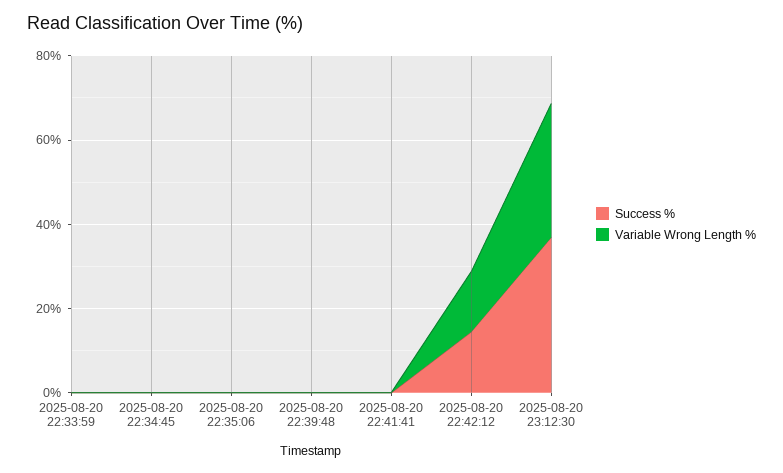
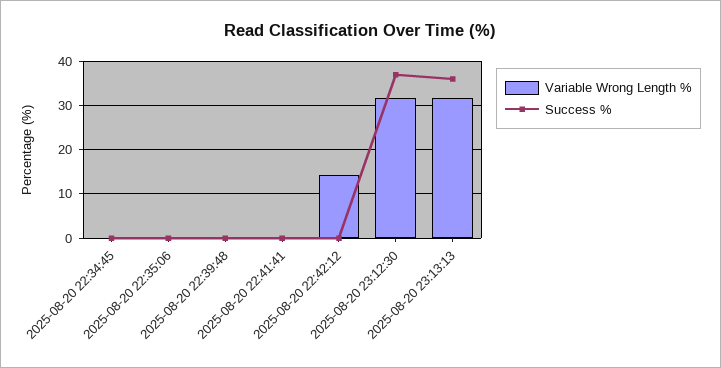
Success %, 2025-08-20 22:33:59: 0 -> none
Variable Wrong Length %, 2025-08-20 22:33:59: 0 -> none
Success %, 2025-08-20 22:42:12: 15 -> 0
Variable Wrong Length %, 2025-08-20 23:13:13: none -> 32
Success %, 2025-08-20 23:13:13: none -> 36

